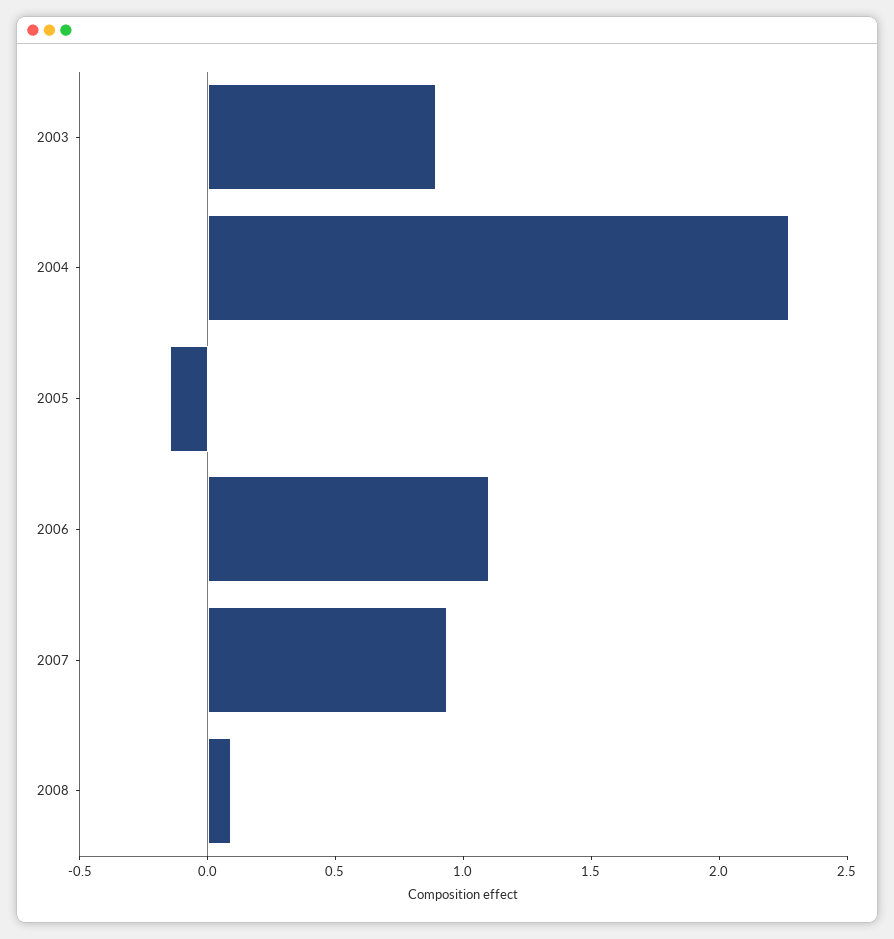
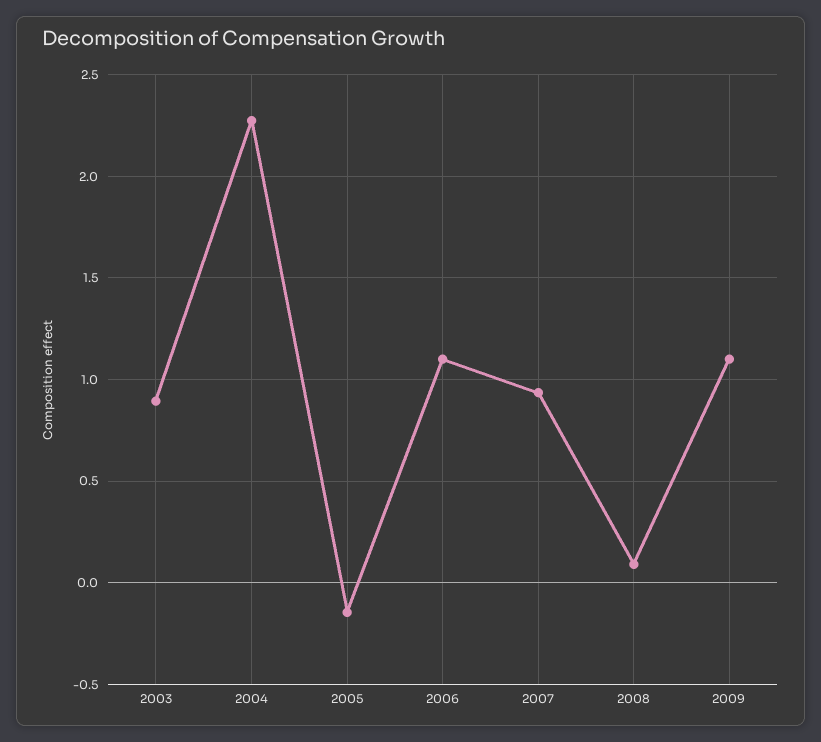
2009: none -> 1.1

